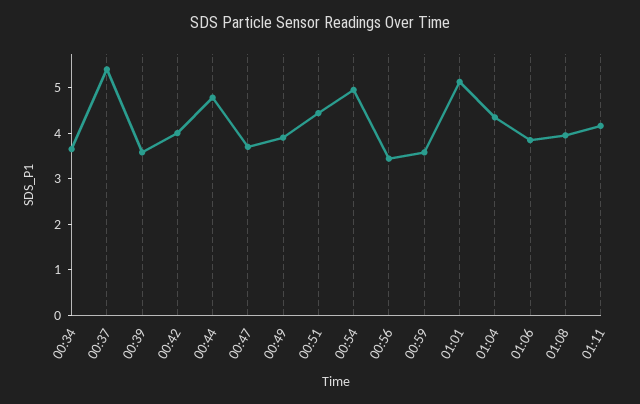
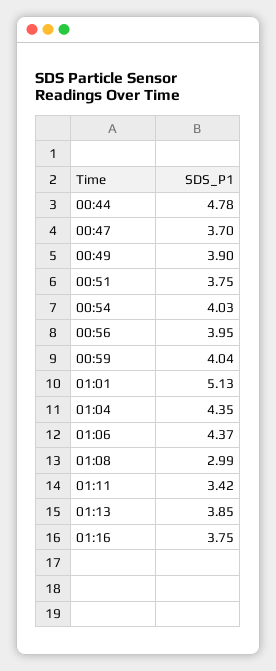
00:34: 3.6 -> none
00:37: 5.4 -> none
00:39: 3.6 -> none
00:42: 4 -> none
00:51: 4.4 -> 3.75
00:54: 5 -> 4.03
00:56: 3.4 -> 3.95
00:59: 3.6 -> 4.04
01:06: 3.8 -> 4.37
01:08: 4 -> 2.99
01:11: 4.2 -> 3.42
01:13: none -> 3.85
01:16: none -> 3.75

